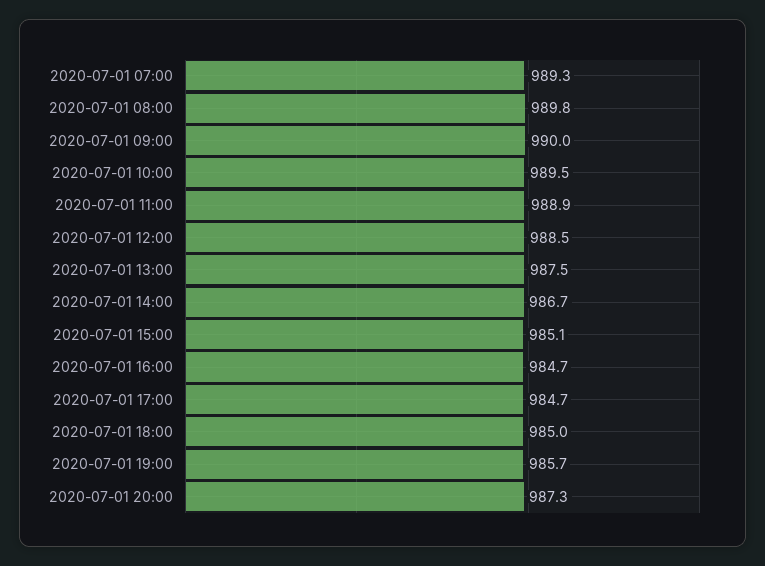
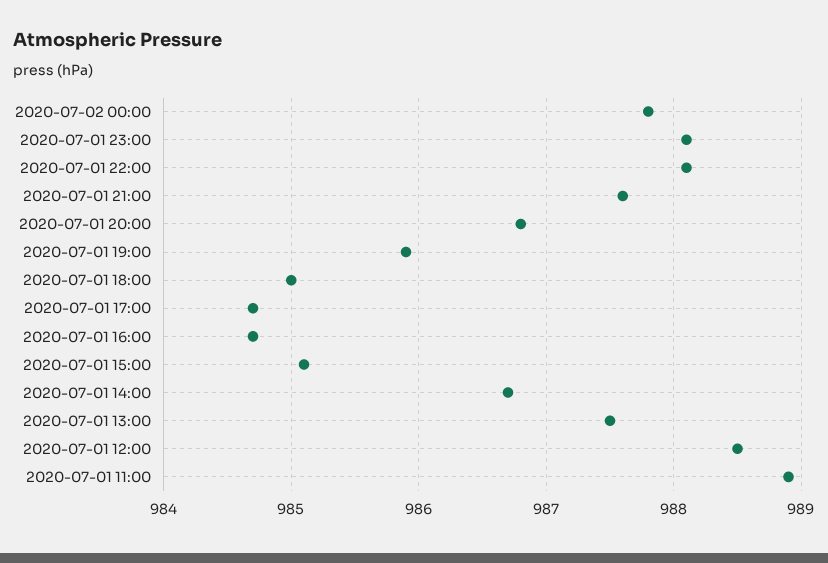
2020-07-01 07:00: 989.3 -> none
2020-07-01 08:00: 989.8 -> none
2020-07-01 09:00: 990 -> none
2020-07-01 10:00: 989.5 -> none
2020-07-01 19:00: 985.7 -> 985.9
2020-07-01 20:00: 987.3 -> 986.8
2020-07-02 00:00: none -> 987.8
2020-07-01 23:00: none -> 988.1
2020-07-01 22:00: none -> 988.1
2020-07-01 21:00: none -> 987.6

